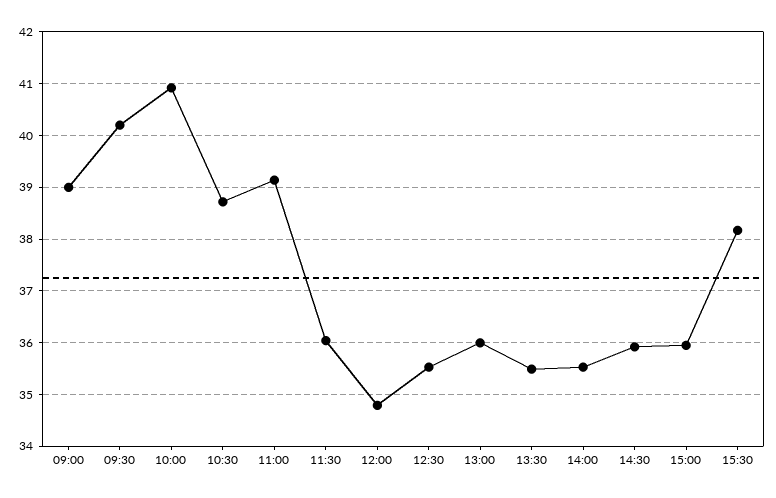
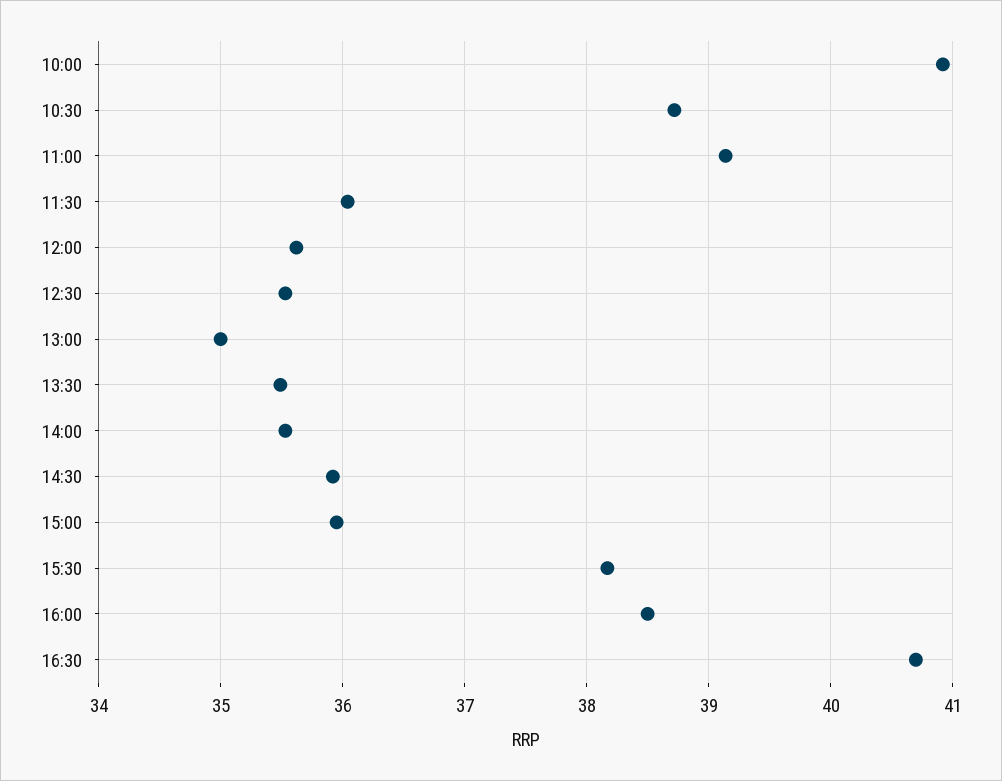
09:00: 39 -> none
09:30: 40.2 -> none
12:00: 34.8 -> 35.6
13:00: 36 -> 35
16:00: none -> 38.5
16:30: none -> 40.7

